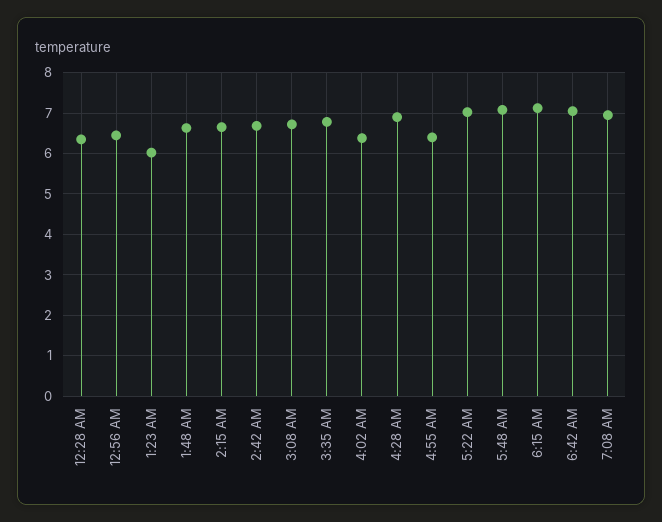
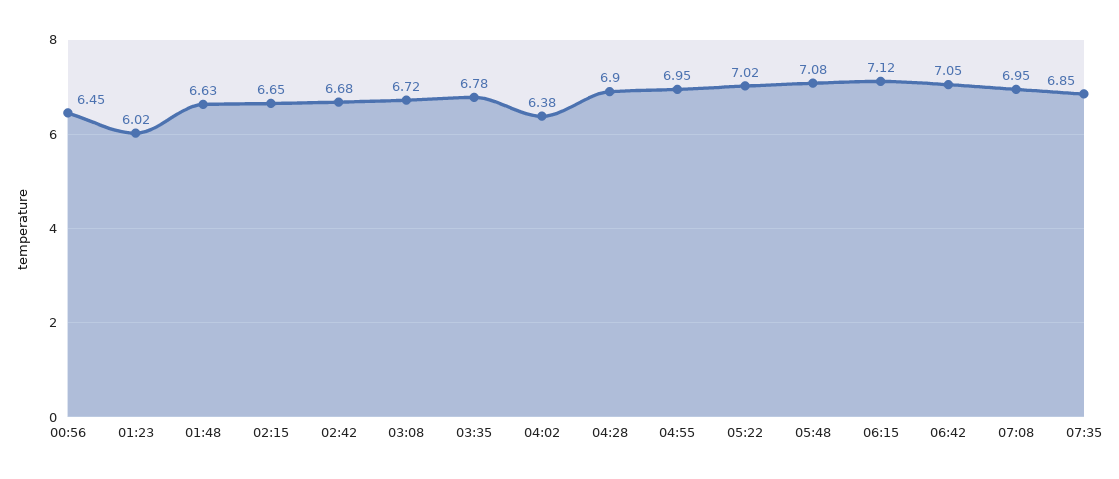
12:28 AM: 6.4 -> none
4:55 AM: 6.4 -> 6.95
07:35: none -> 6.85

